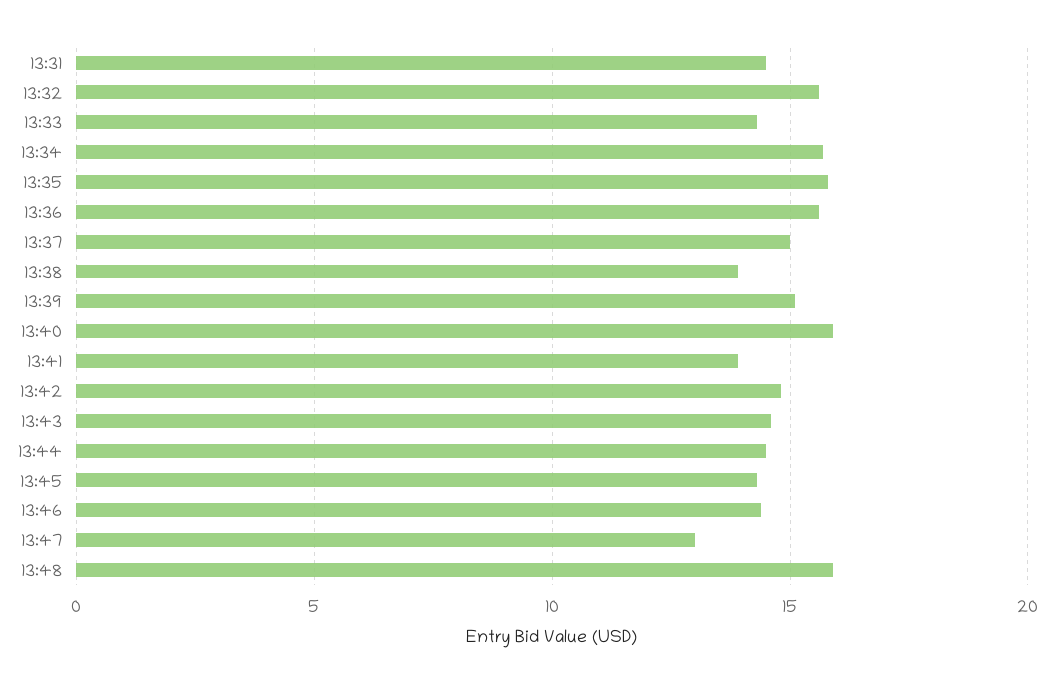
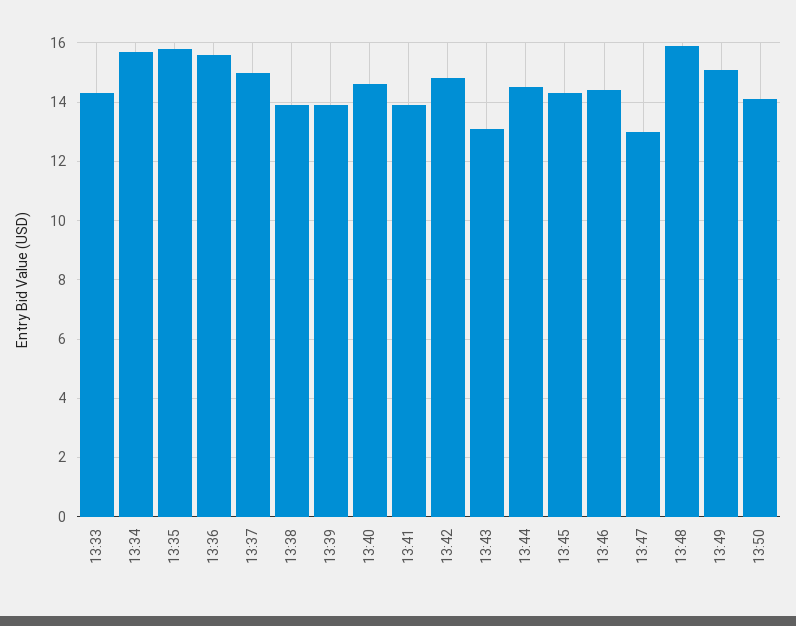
13:31: 14.5 -> none
13:32: 15.5 -> none
13:39: 15 -> 14
13:40: 16 -> 14.5
13:43: 14.5 -> 13
13:49: none -> 15
13:50: none -> 14

